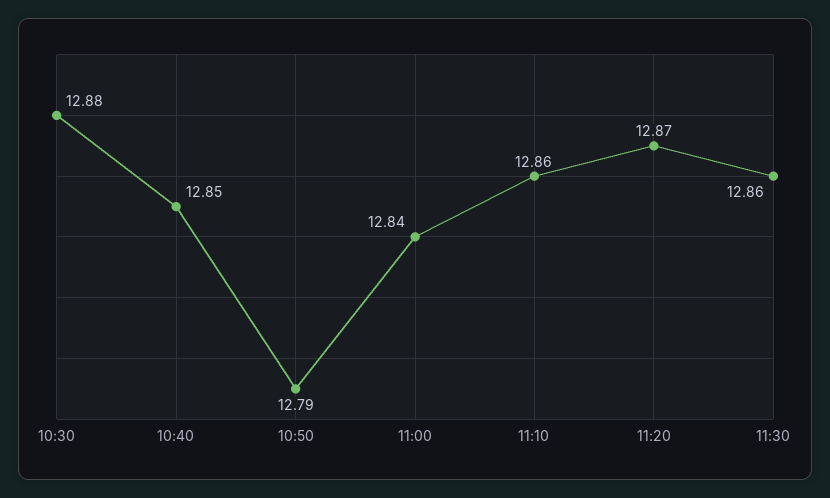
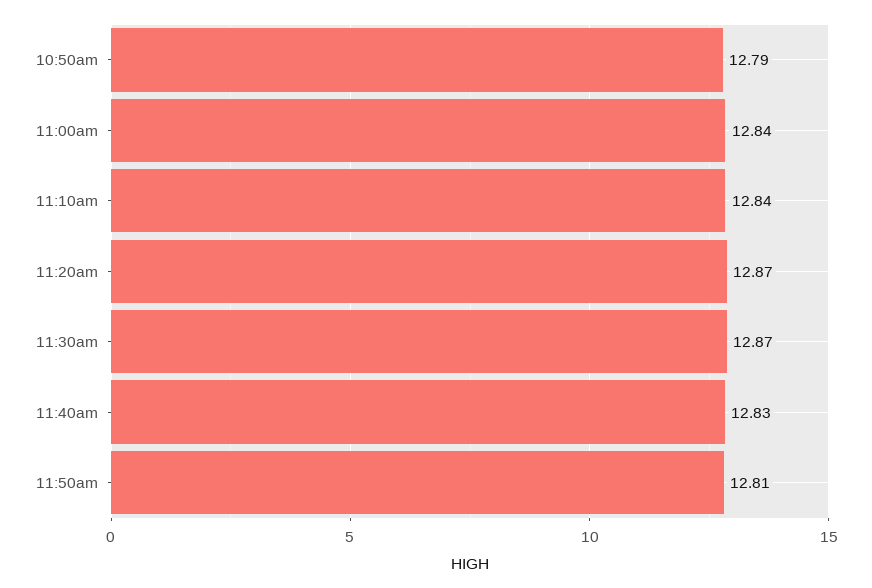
10:30: 12.88 -> none
10:40: 12.85 -> none
11:10: 12.86 -> 12.84
11:30: 12.86 -> 12.87
11:40am: none -> 12.83
11:50am: none -> 12.81

